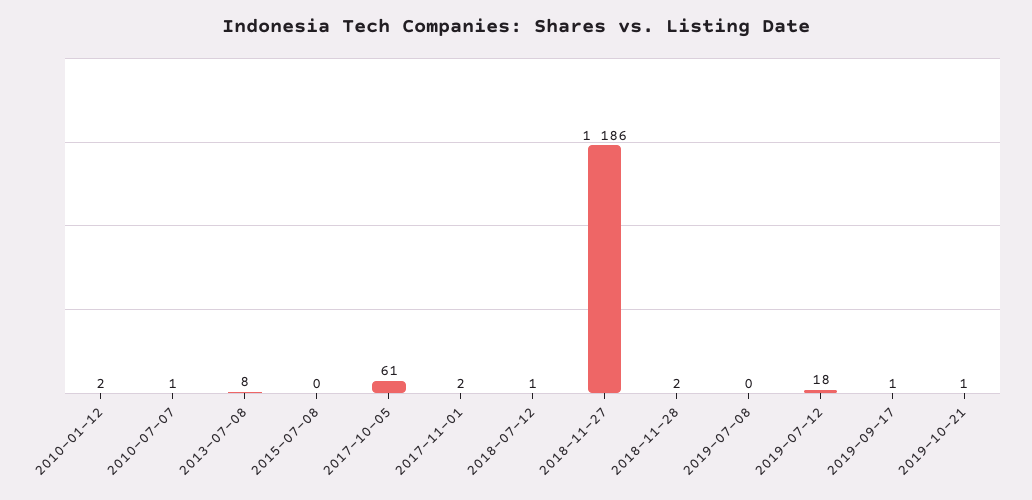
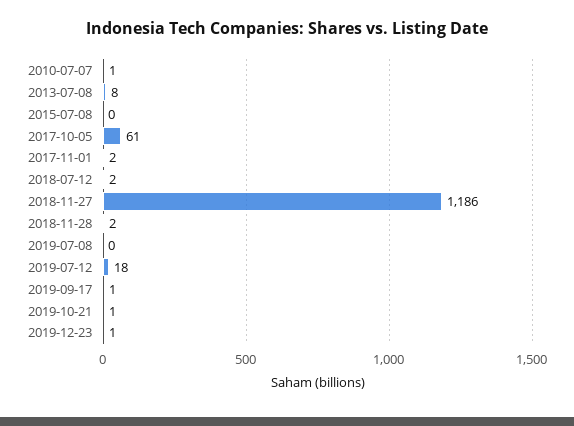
2010-01-12: 2 -> none
2018-07-12: 1 -> 2
2019-12-23: none -> 1

